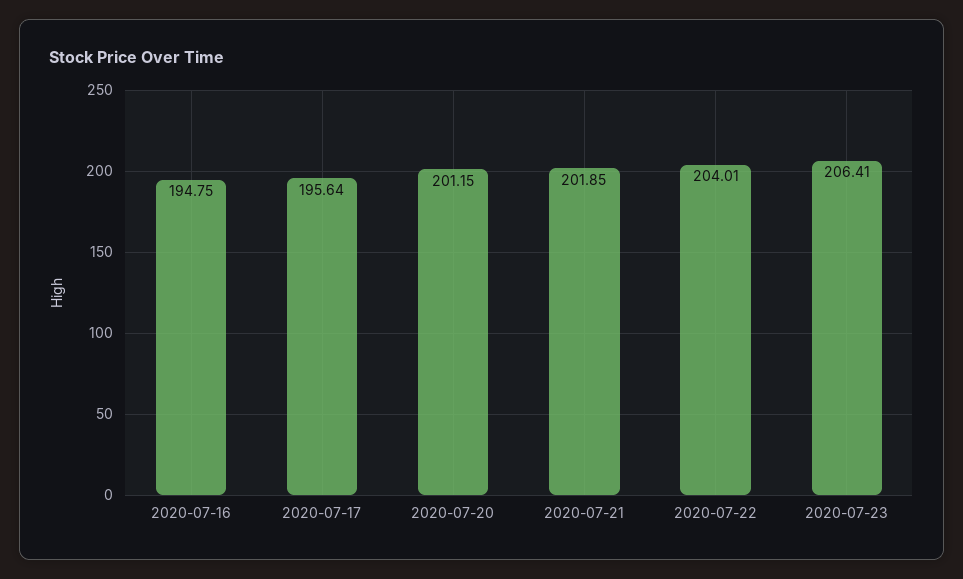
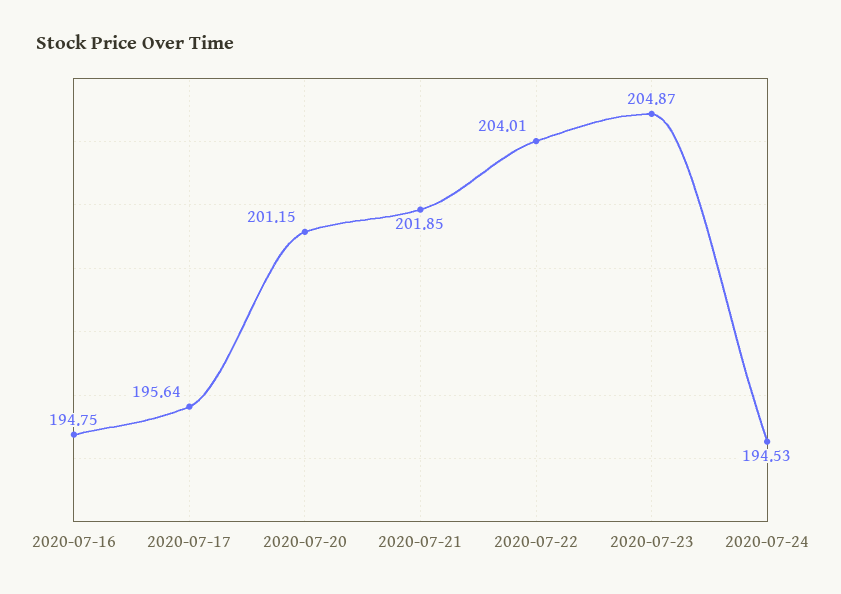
2020-07-23: 206.41 -> 204.87
2020-07-24: none -> 194.53

